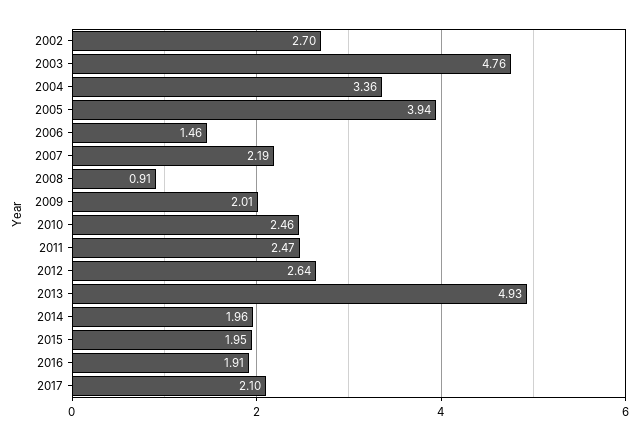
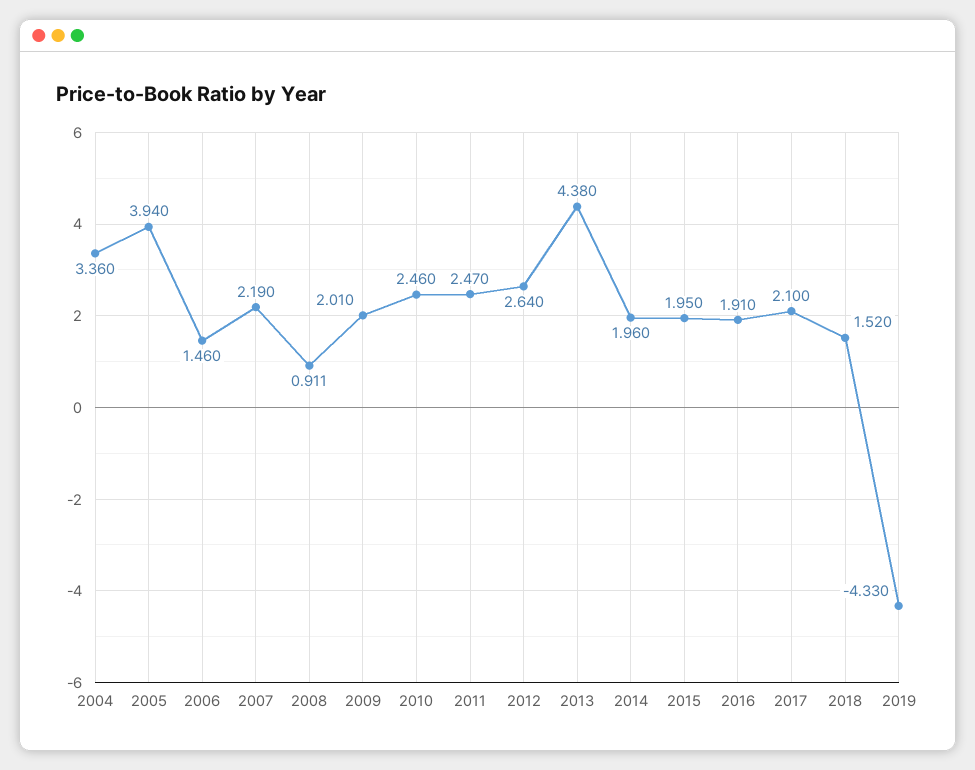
2002: 2.7 -> none
2003: 4.76 -> none
2013: 4.93 -> 4.38
2018: none -> 1.52
2019: none -> -4.33

